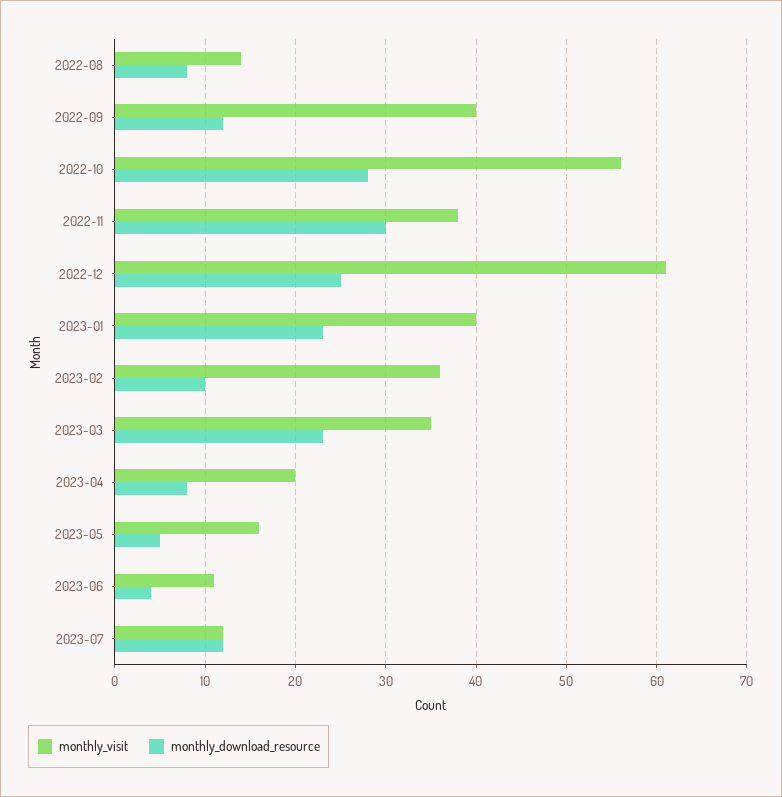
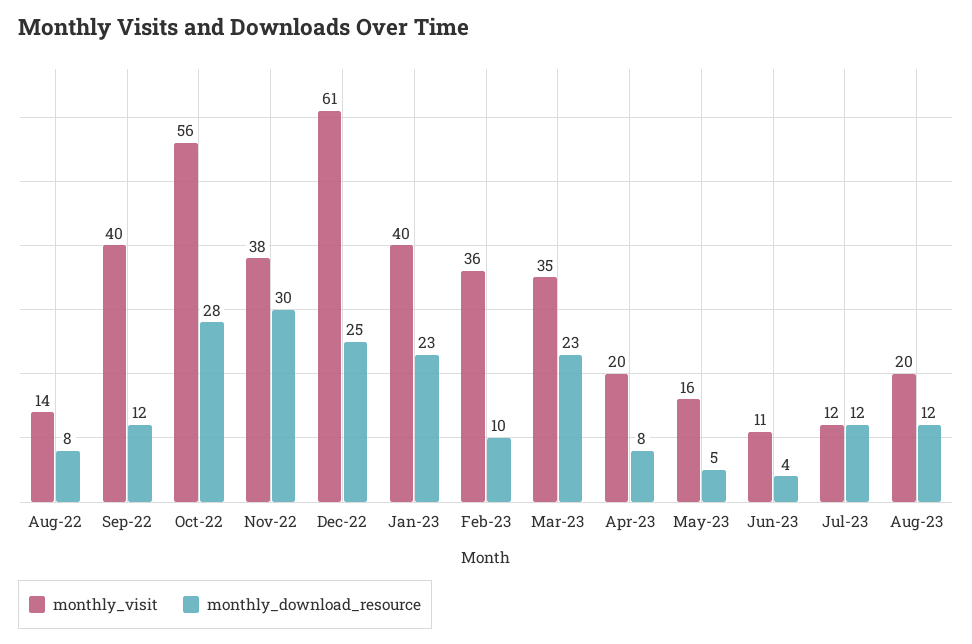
monthly_visit, Aug-23: none -> 20
monthly_download_resource, Aug-23: none -> 12

